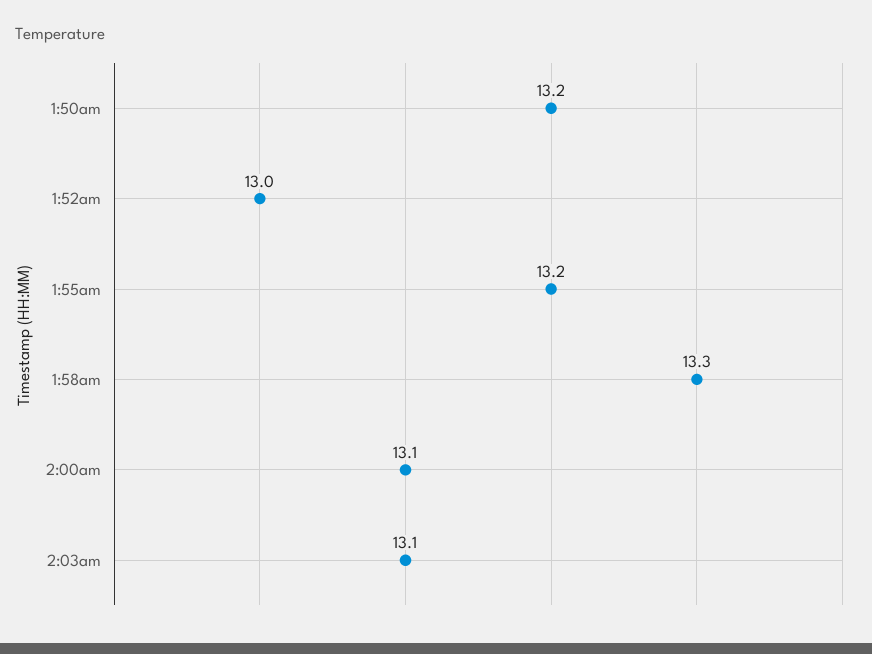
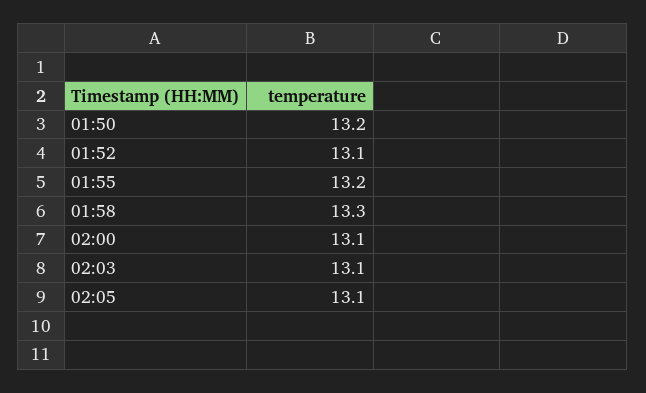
1:52am: 13 -> 13.1
02:05: none -> 13.1

